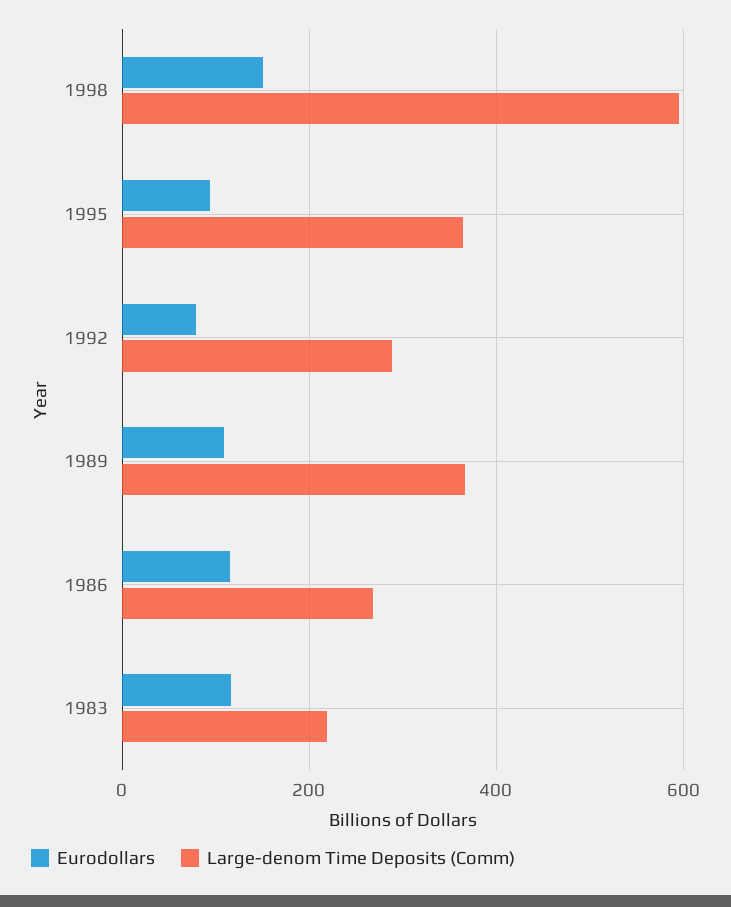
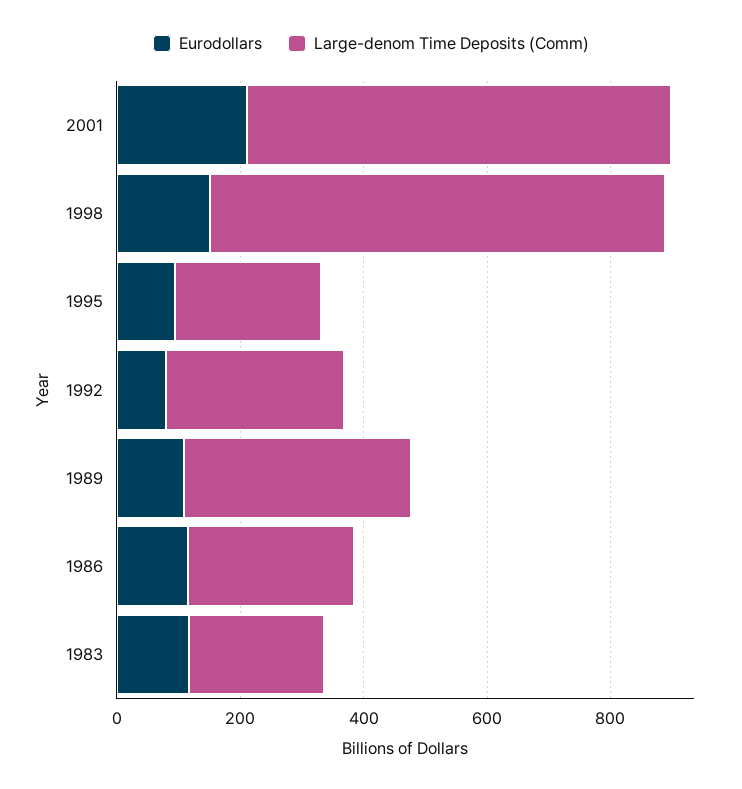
Large-denom Time Deposits (Comm), 1998: 600 -> 750
Large-denom Time Deposits (Comm), 1995: 360 -> 250
Eurodollars, 2001: none -> 200
Large-denom Time Deposits (Comm), 2001: none -> 700

